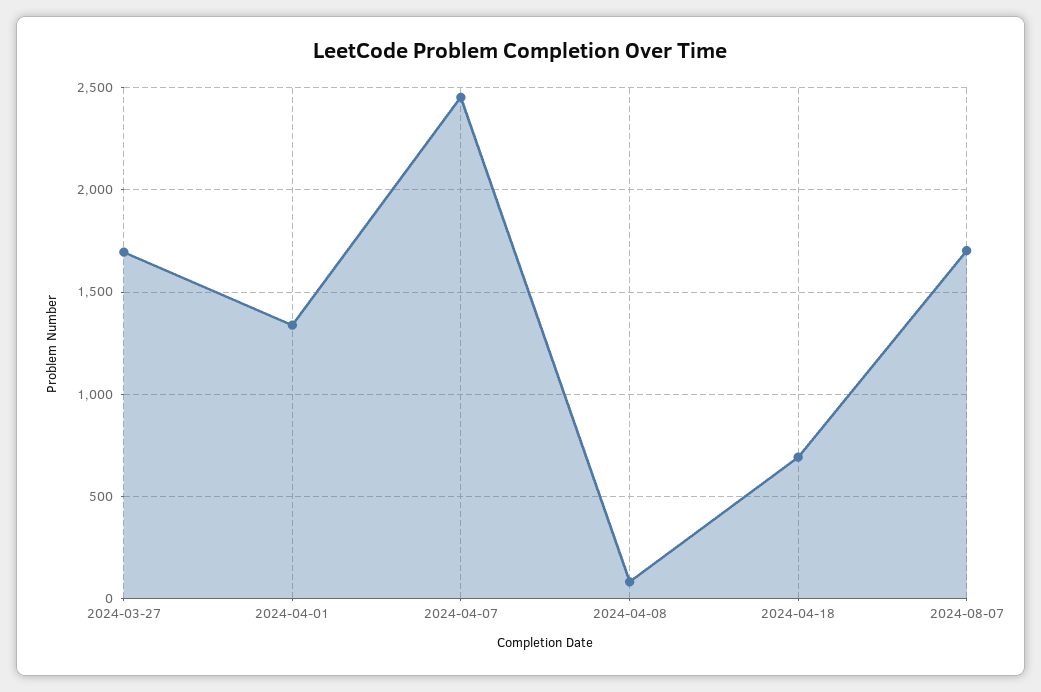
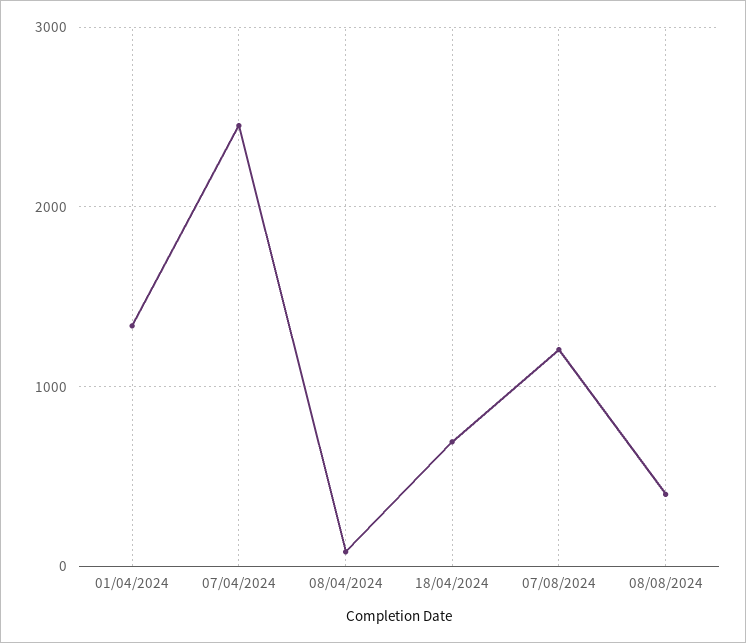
2024-03-27: 1700 -> none
2024-08-07: 1700 -> 1200
08/08/2024: none -> 400

